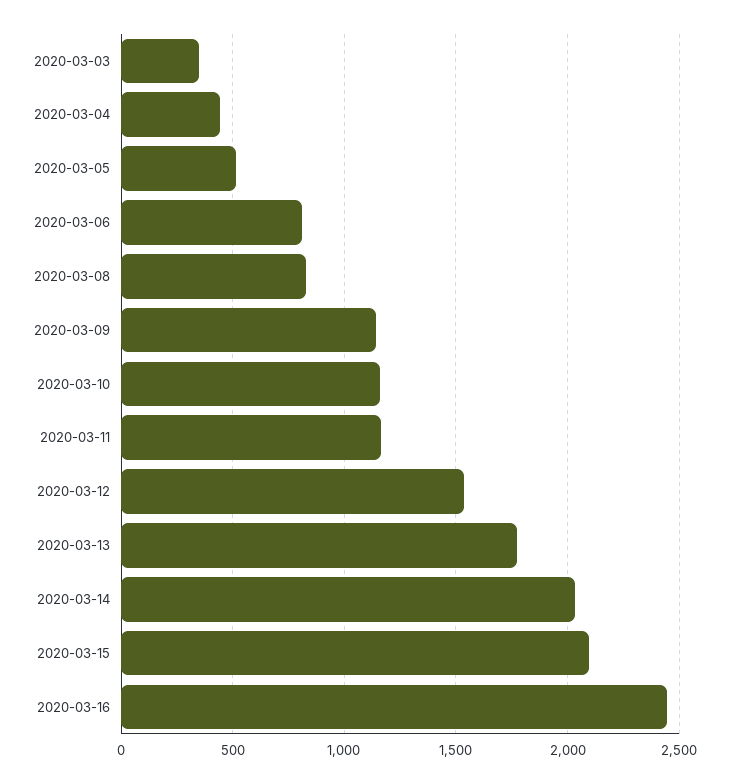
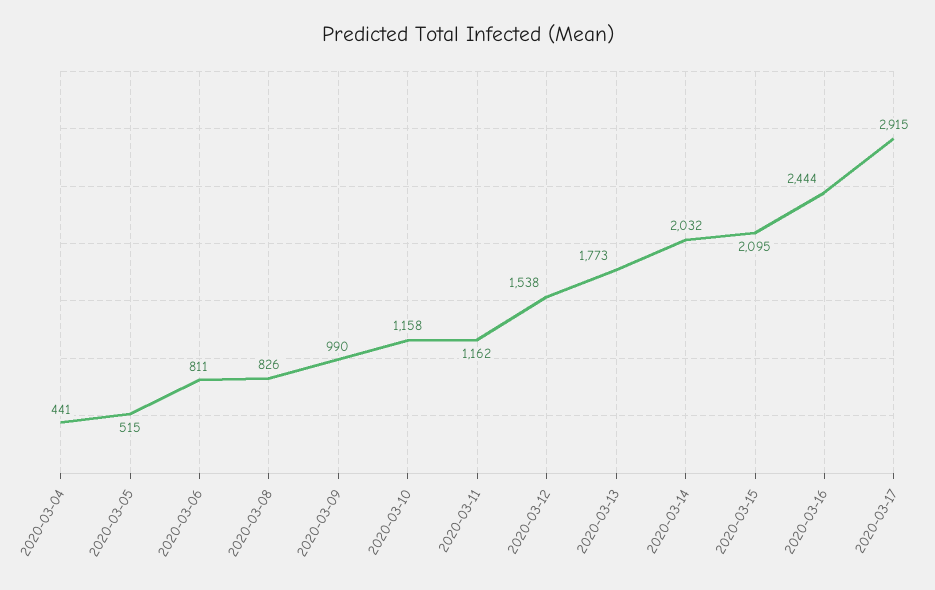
2020-03-03: 350 -> none
2020-03-09: 1150 -> 990
2020-03-17: none -> 2915

